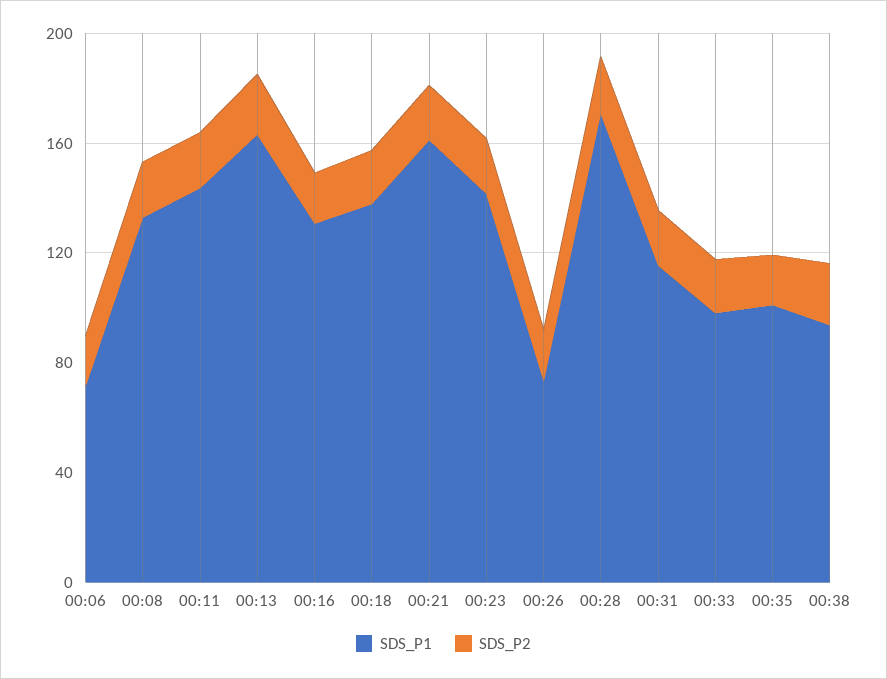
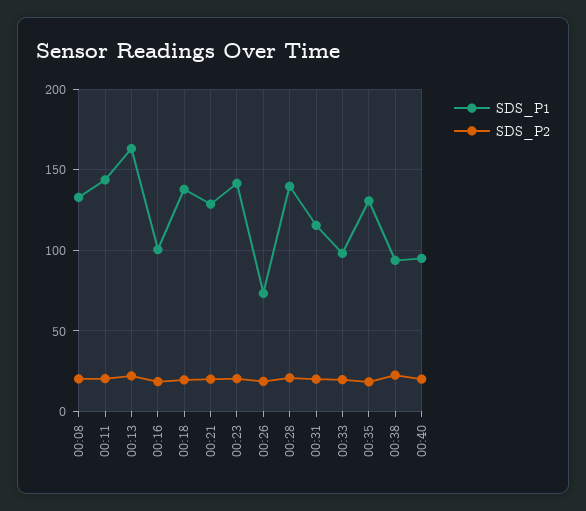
SDS_P1, 00:06: 70 -> none
SDS_P2, 00:06: 20 -> none
SDS_P1, 00:16: 130 -> 100
SDS_P1, 00:21: 160 -> 130
SDS_P1, 00:28: 170 -> 140
SDS_P1, 00:35: 100 -> 130
SDS_P1, 00:40: none -> 95
SDS_P2, 00:40: none -> 20

